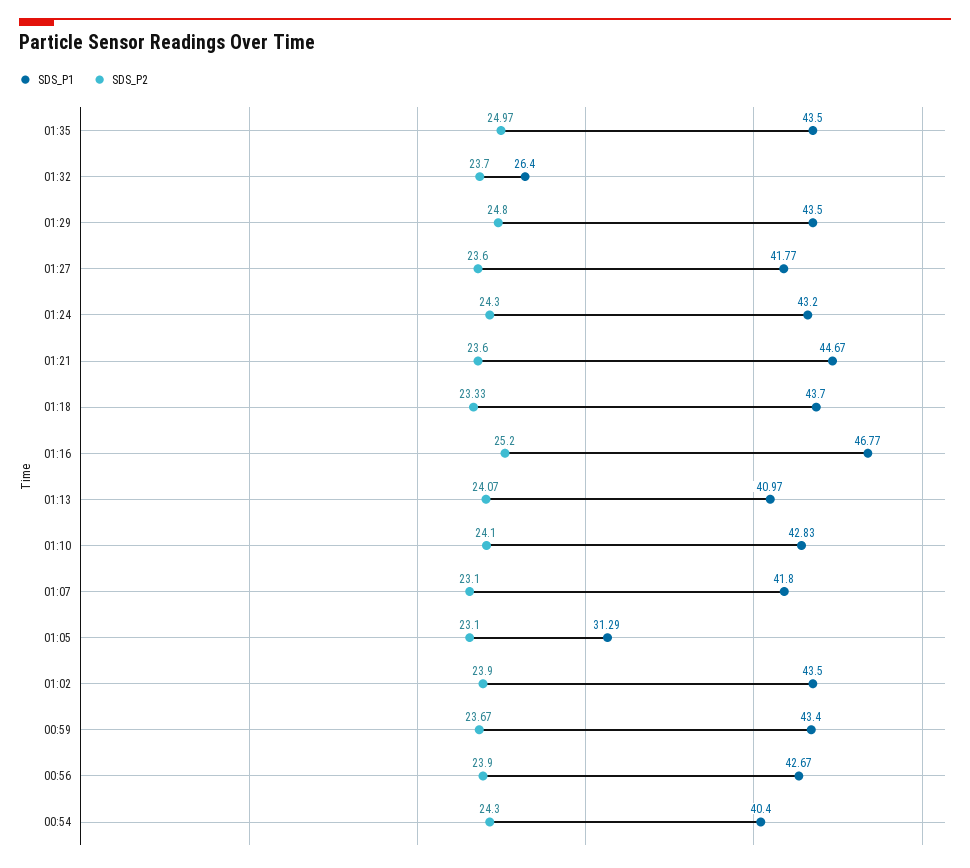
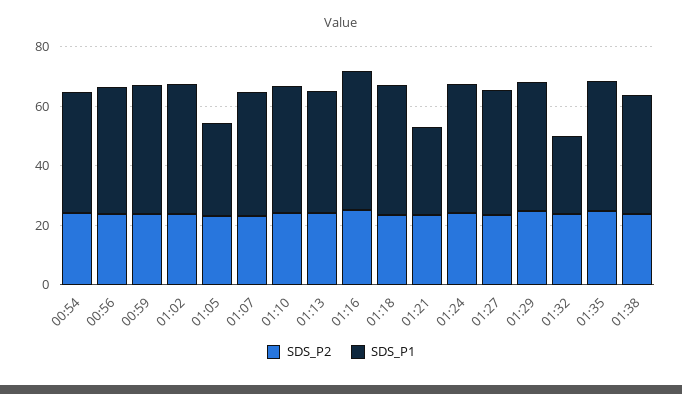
SDS_P1, 01:21: 44.67 -> 30
SDS_P2, 01:38: none -> 25
SDS_P1, 01:38: none -> 40

